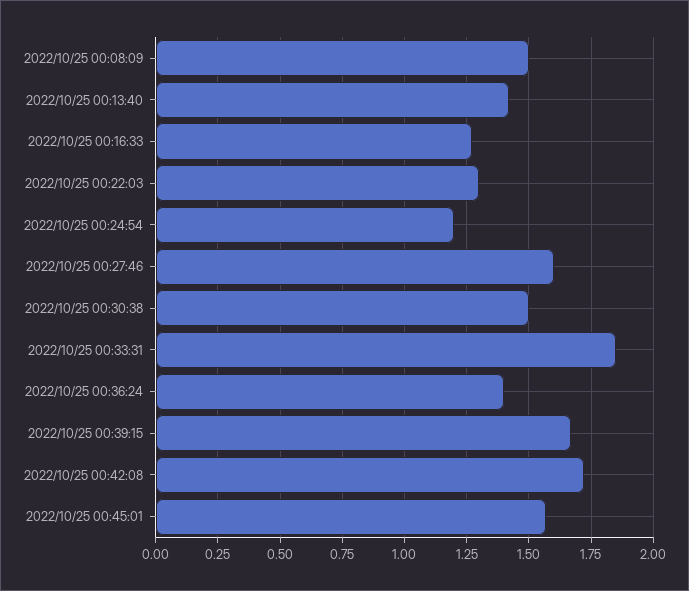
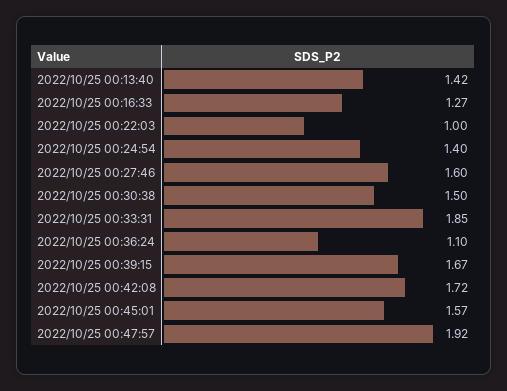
2022/10/25 00:08:09: 1.5 -> none
2022/10/25 00:22:03: 1.3 -> 1
2022/10/25 00:24:54: 1.2 -> 1.4
2022/10/25 00:36:24: 1.4 -> 1.1
2022/10/25 00:47:57: none -> 1.92

